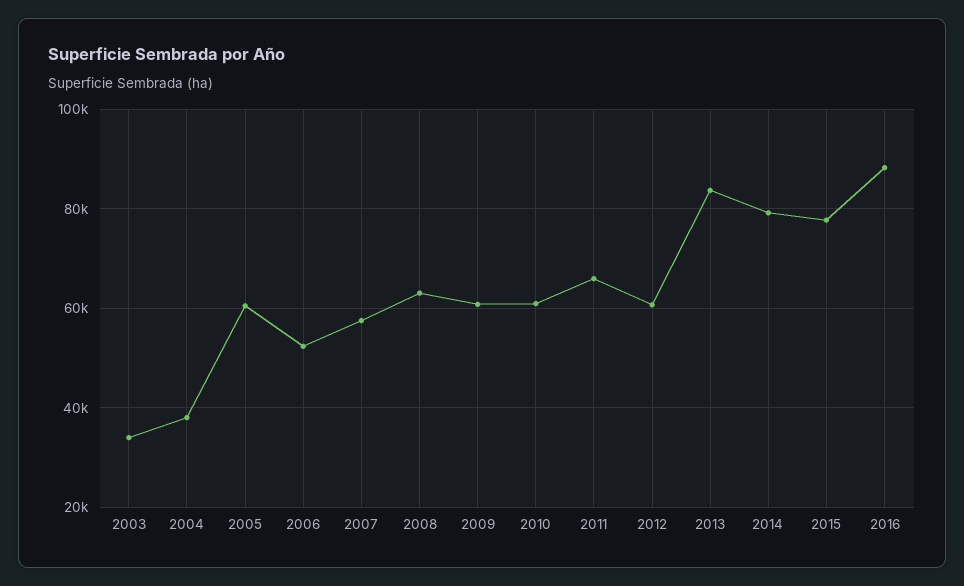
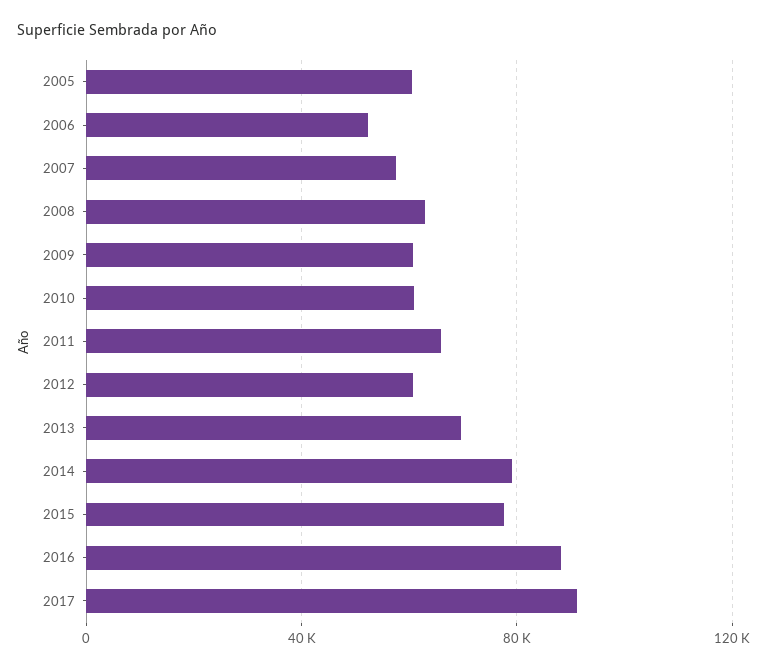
2003: 34000 -> none
2004: 38000 -> none
2013: 84000 -> 70000
2017: none -> 90000

